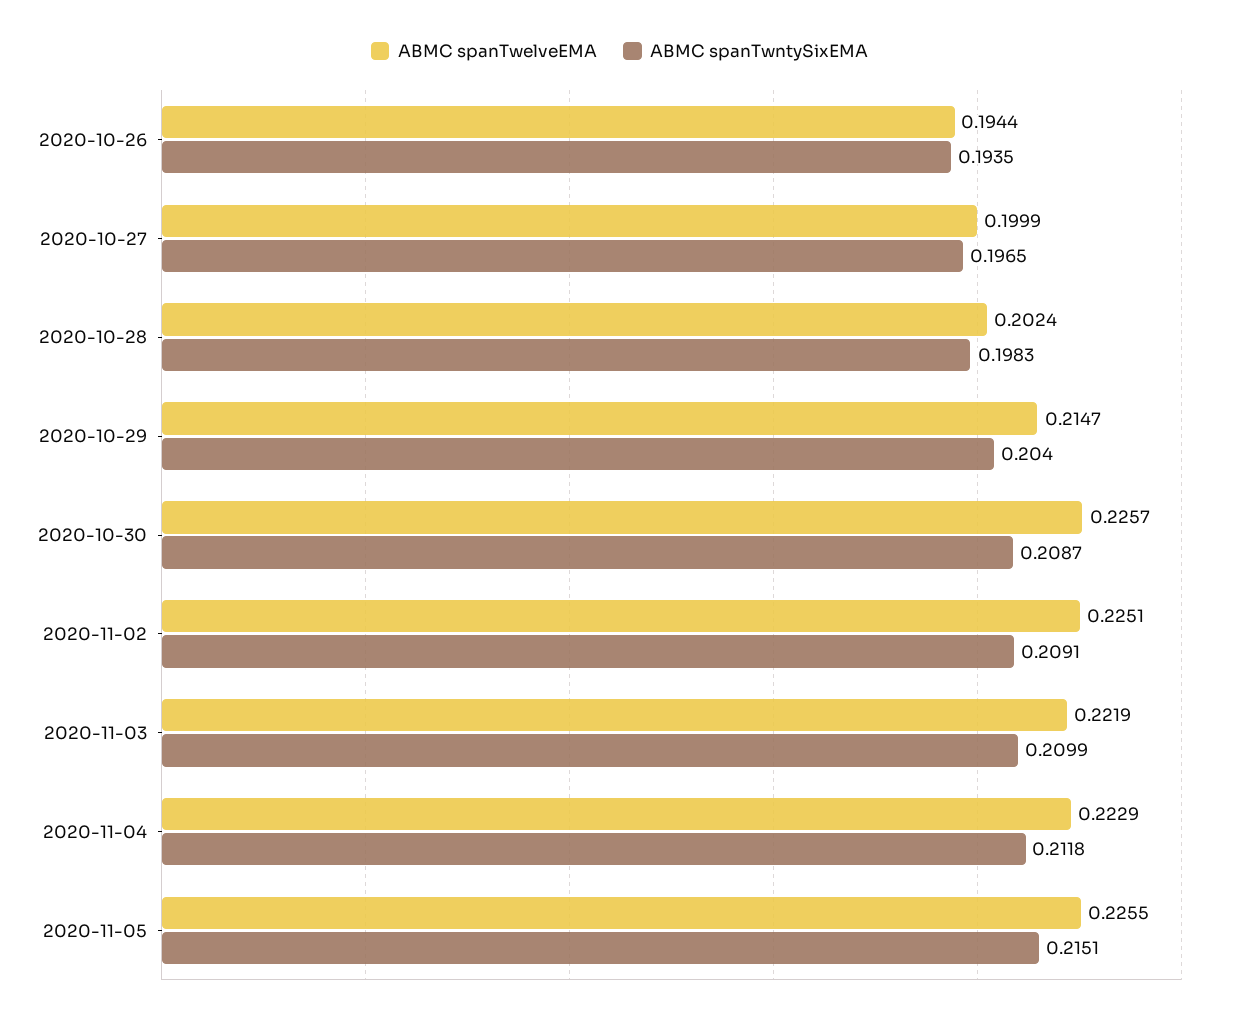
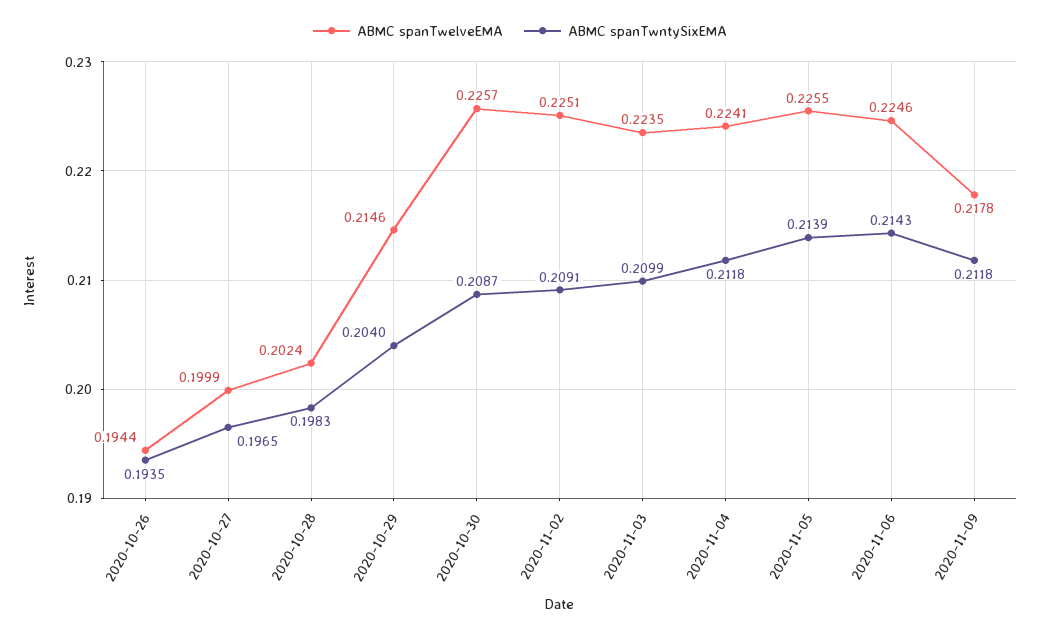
ABMC spanTwelveEMA, 2020-10-29: 0.2147 -> 0.2146
ABMC spanTwelveEMA, 2020-11-03: 0.2219 -> 0.2235
ABMC spanTwelveEMA, 2020-11-04: 0.2229 -> 0.2241
ABMC spanTwntySixEMA, 2020-11-05: 0.2151 -> 0.2139
ABMC spanTwelveEMA, 2020-11-06: none -> 0.2246
ABMC spanTwntySixEMA, 2020-11-06: none -> 0.2143
ABMC spanTwelveEMA, 2020-11-09: none -> 0.2178
ABMC spanTwntySixEMA, 2020-11-09: none -> 0.2118

